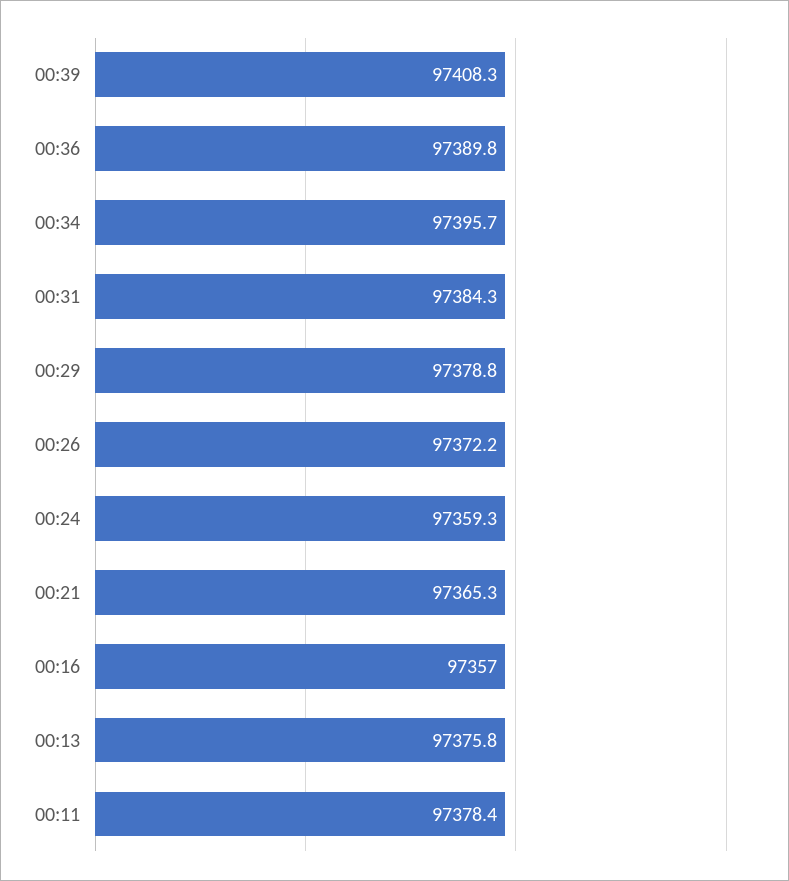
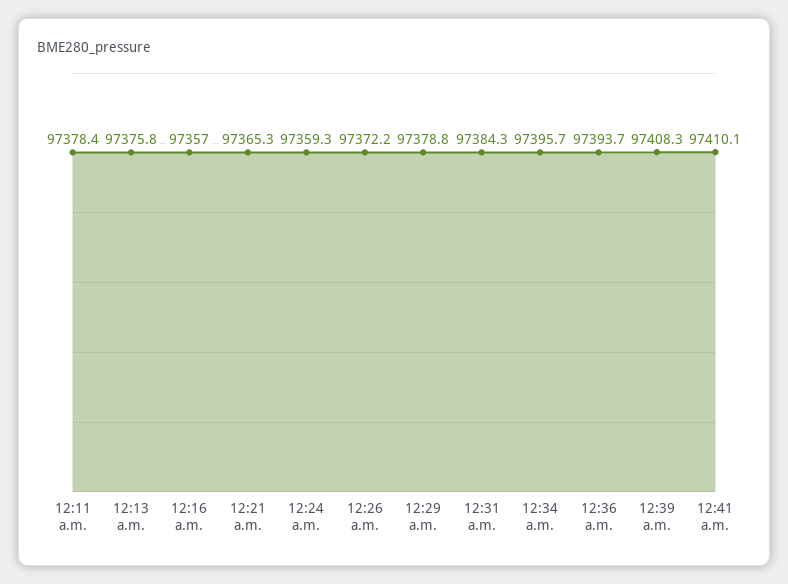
00:36: 97389.8 -> 97393.7
12:41 a.m.: none -> 97410.1

